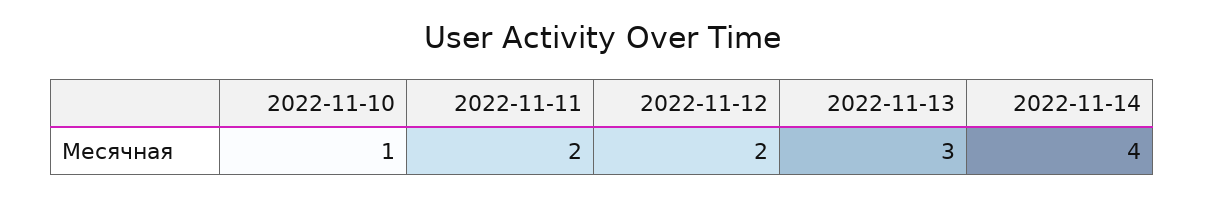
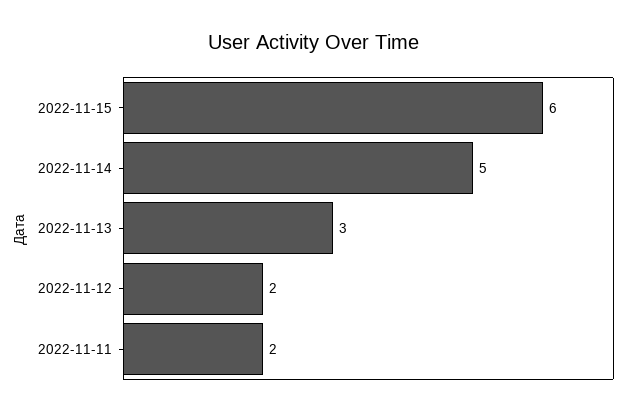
2022-11-10: 1 -> none
2022-11-14: 4 -> 5
2022-11-15: none -> 6

